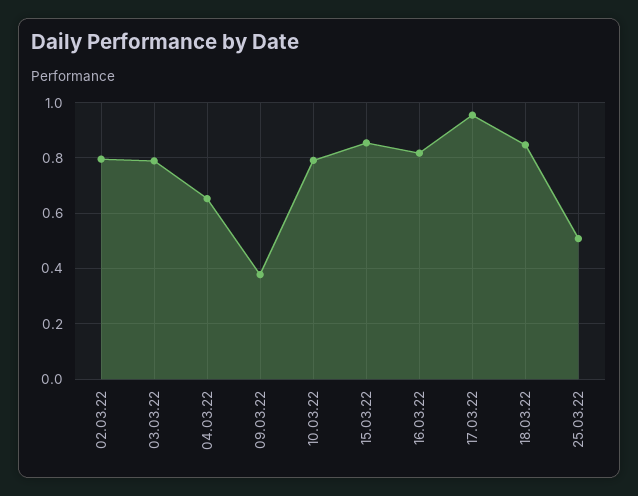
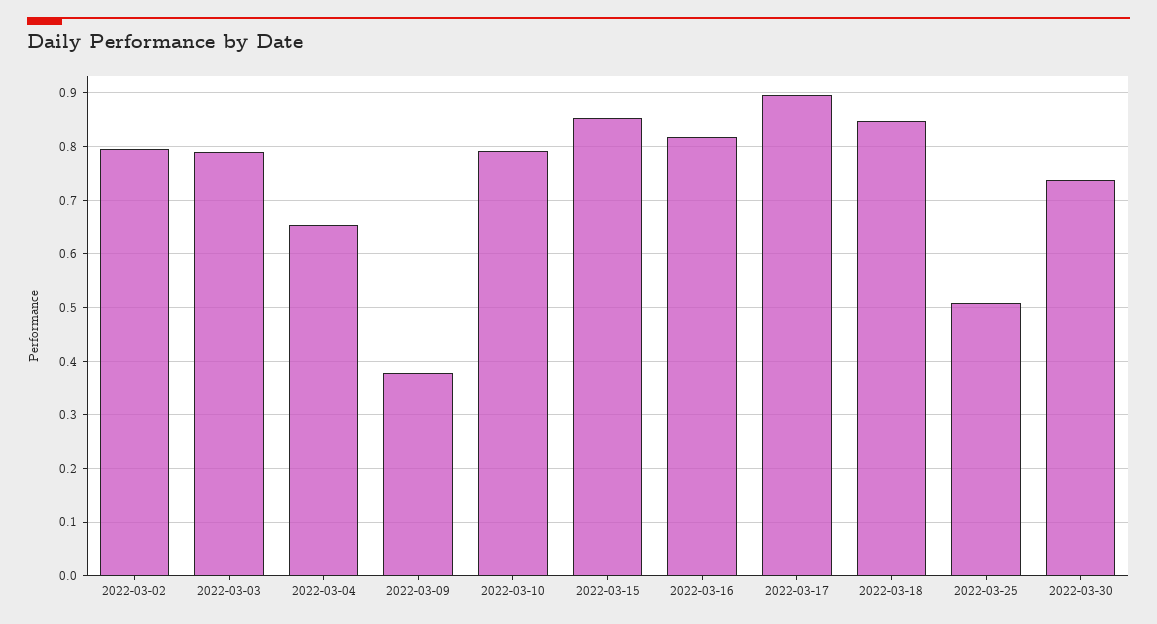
17.03.22: 0.95 -> 0.9
2022-03-30: none -> 0.74

